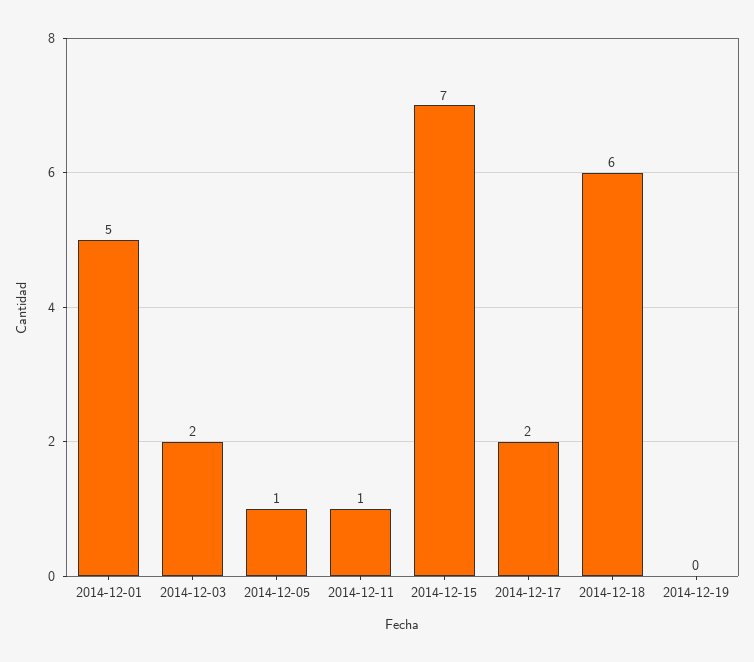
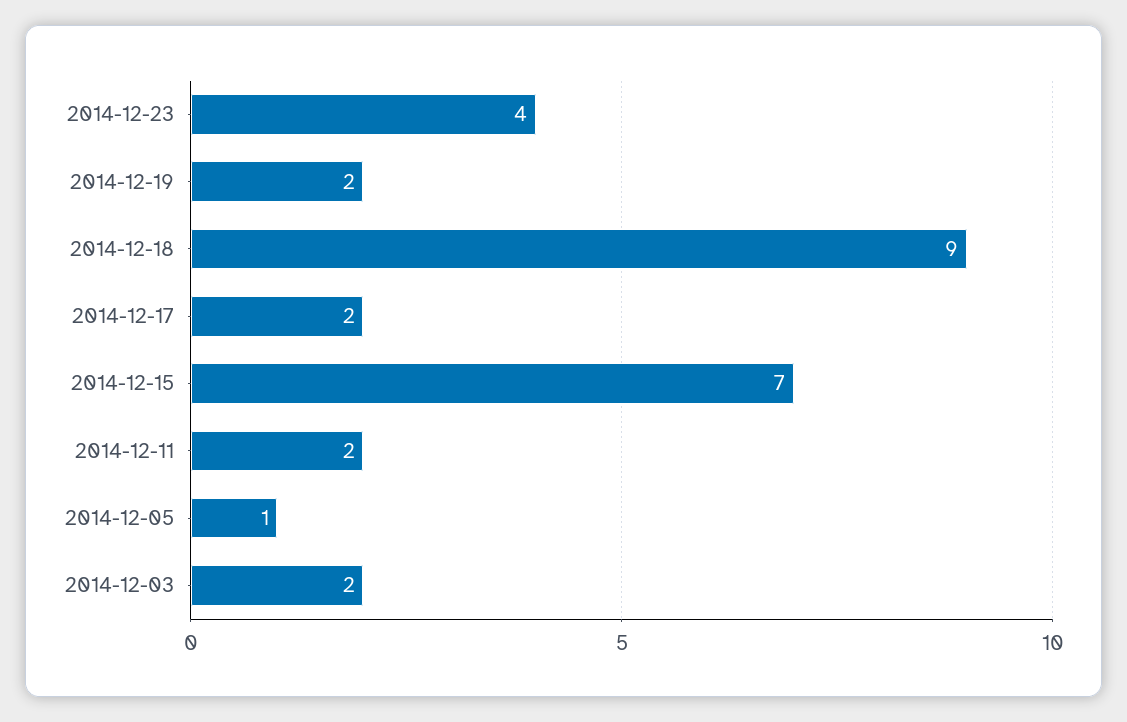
2014-12-01: 5 -> none
2014-12-11: 1 -> 2
2014-12-18: 6 -> 9
2014-12-19: 0 -> 2
2014-12-23: none -> 4

